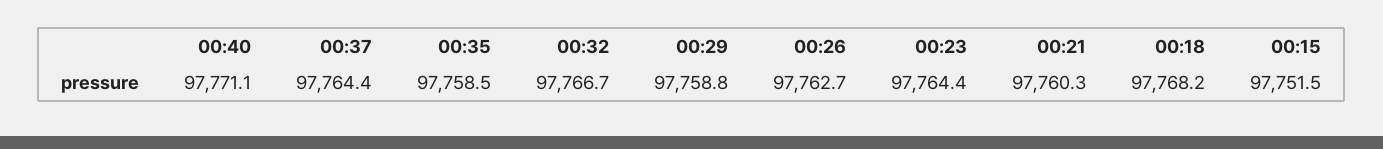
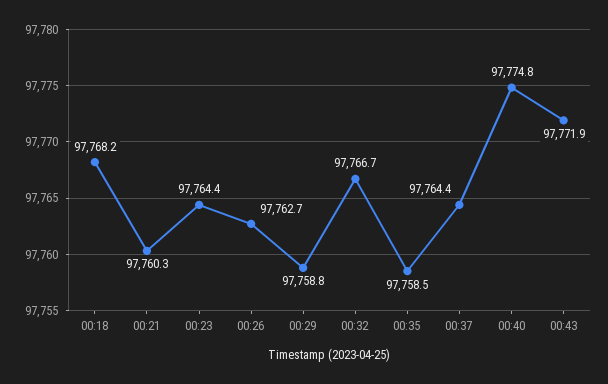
00:40: 97771.1 -> 97774.8
00:15: 97751.5 -> none
00:43: none -> 97771.9

